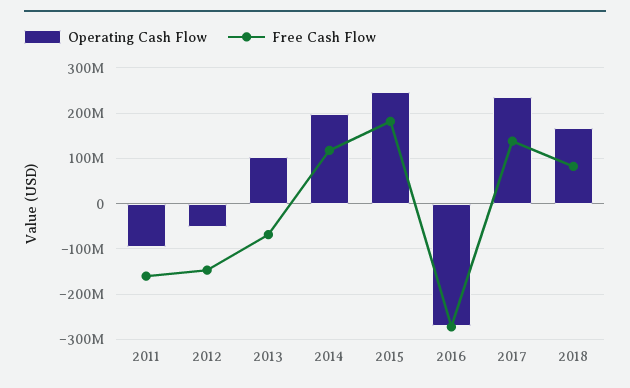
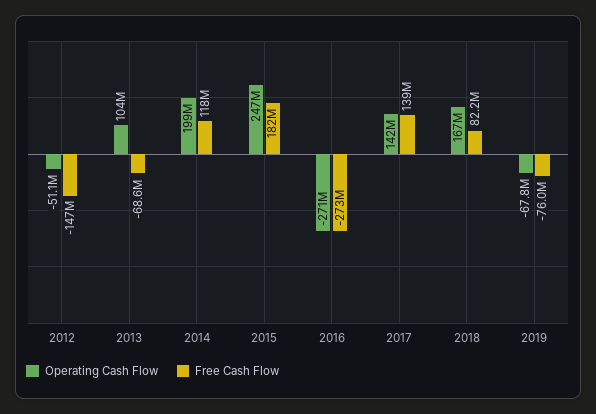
Operating Cash Flow, 2011: -100000000 -> none
Free Cash Flow, 2011: -160000000 -> none
Operating Cash Flow, 2017: 240000000 -> 142000000
Operating Cash Flow, 2019: none -> -67800000
Free Cash Flow, 2019: none -> -76000000

